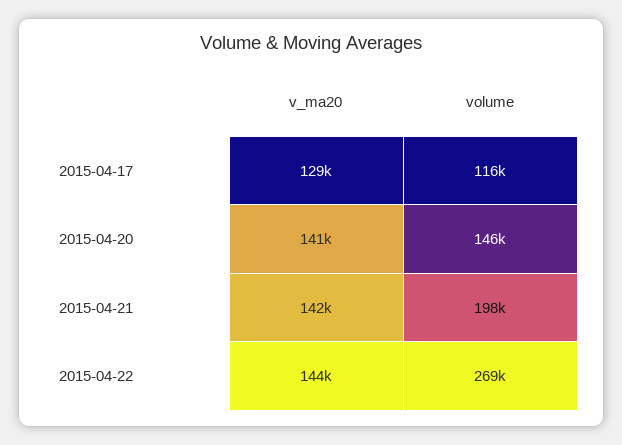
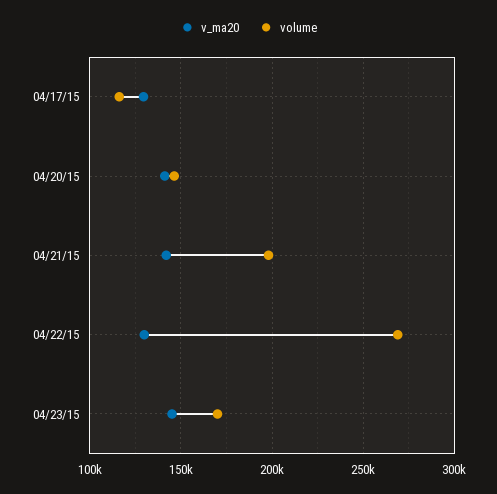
v_ma20, 2015-04-22: 144000 -> 130000
v_ma20, 04/23/15: none -> 145000
volume, 04/23/15: none -> 170000

